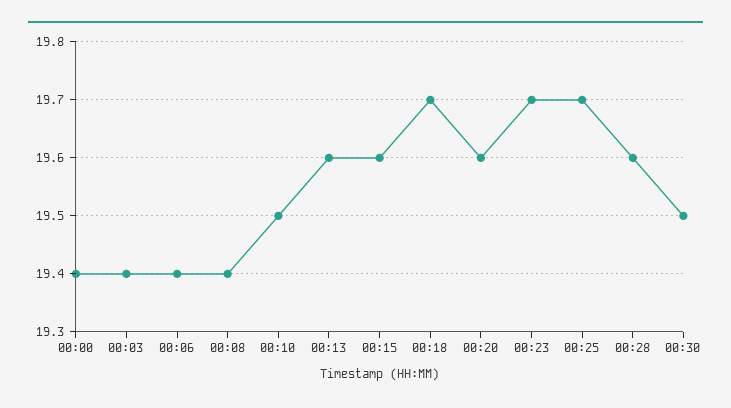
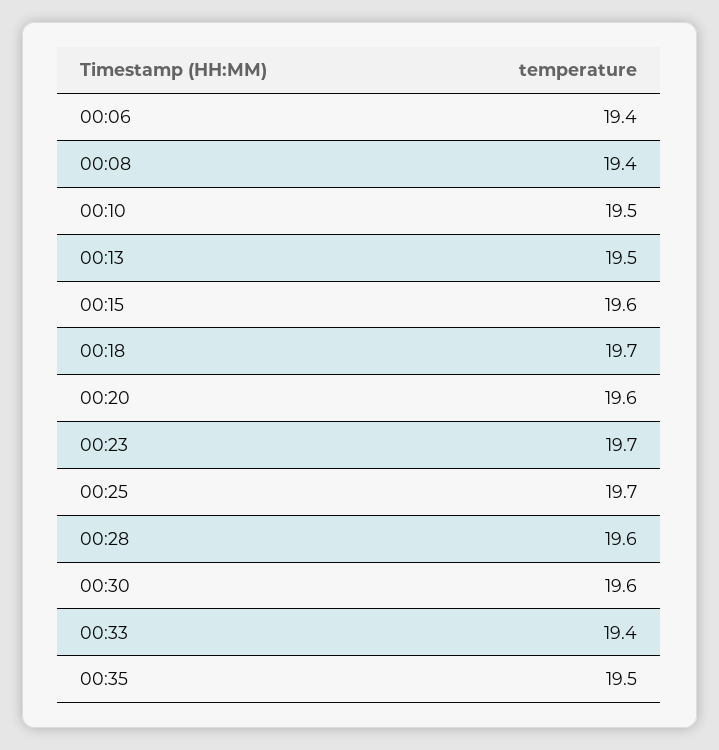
00:00: 19.4 -> none
00:03: 19.4 -> none
00:13: 19.6 -> 19.5
00:30: 19.5 -> 19.6
00:33: none -> 19.4
00:35: none -> 19.5

